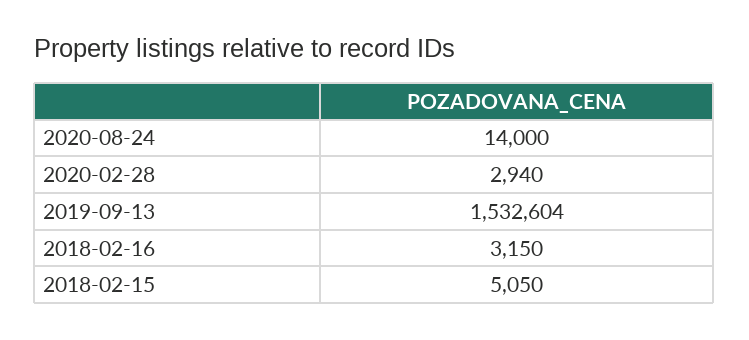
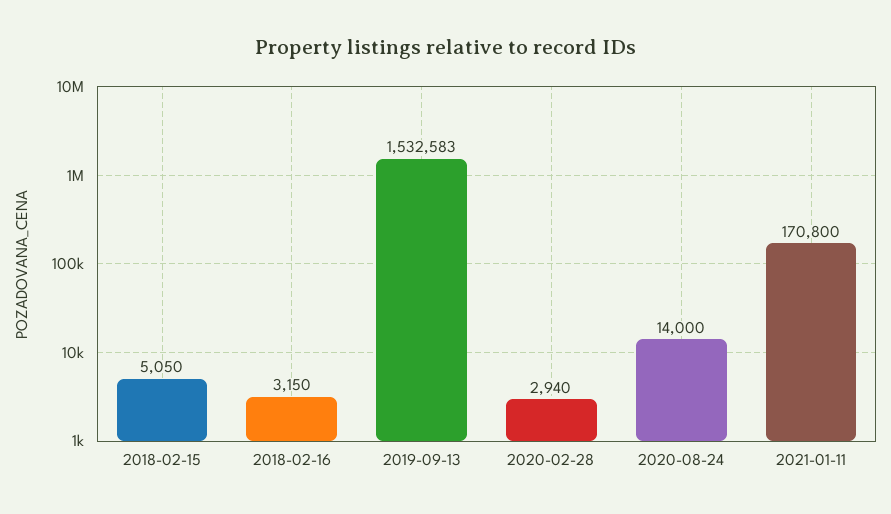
2019-09-13: 1532604 -> 1532583
2021-01-11: none -> 170800

